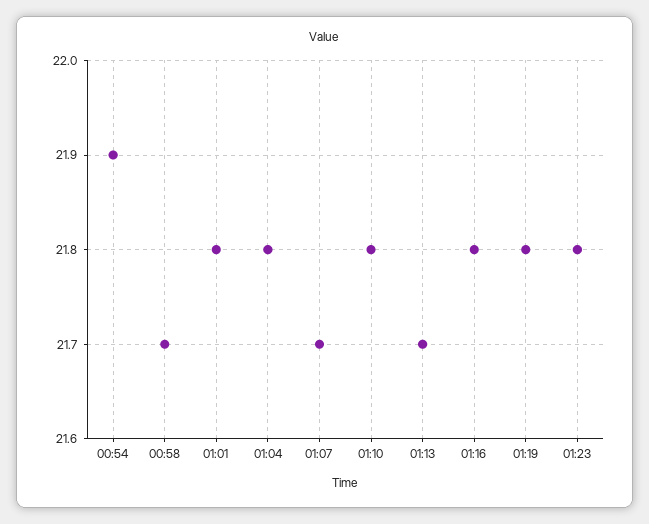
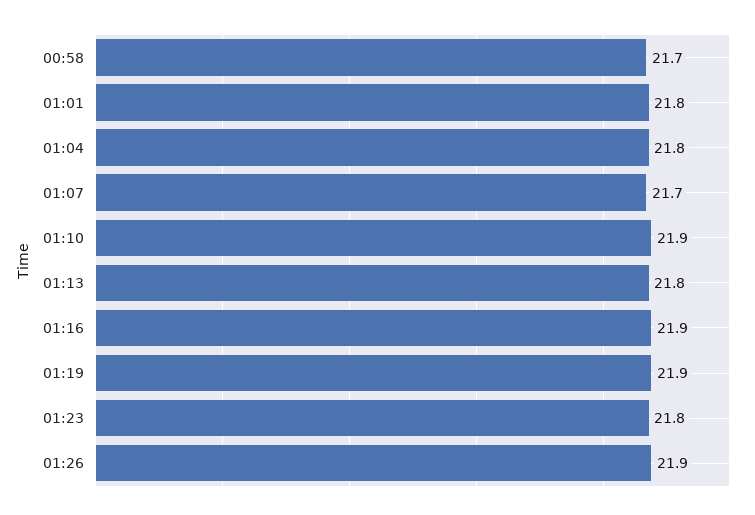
00:54: 21.9 -> none
01:10: 21.8 -> 21.9
01:13: 21.7 -> 21.8
01:16: 21.8 -> 21.9
01:19: 21.8 -> 21.9
01:26: none -> 21.9

